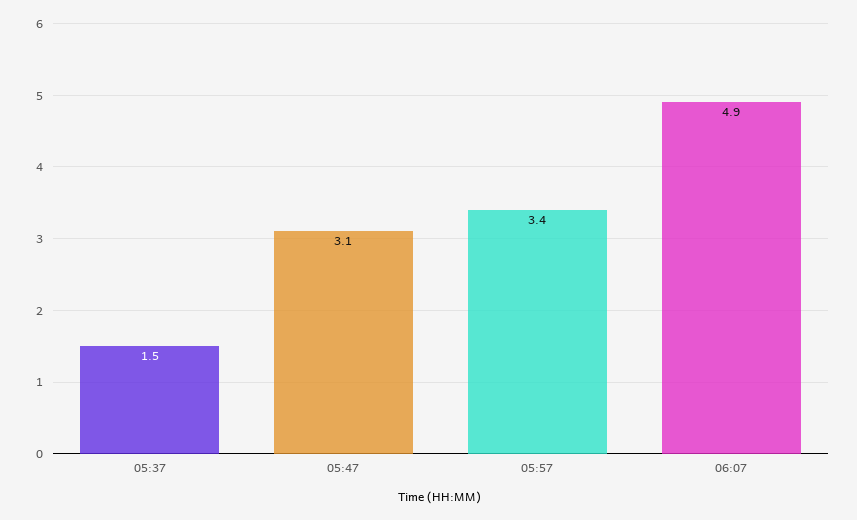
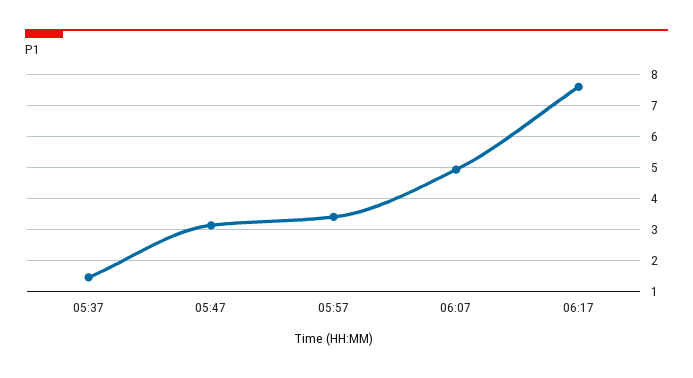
06:17: none -> 7.6

